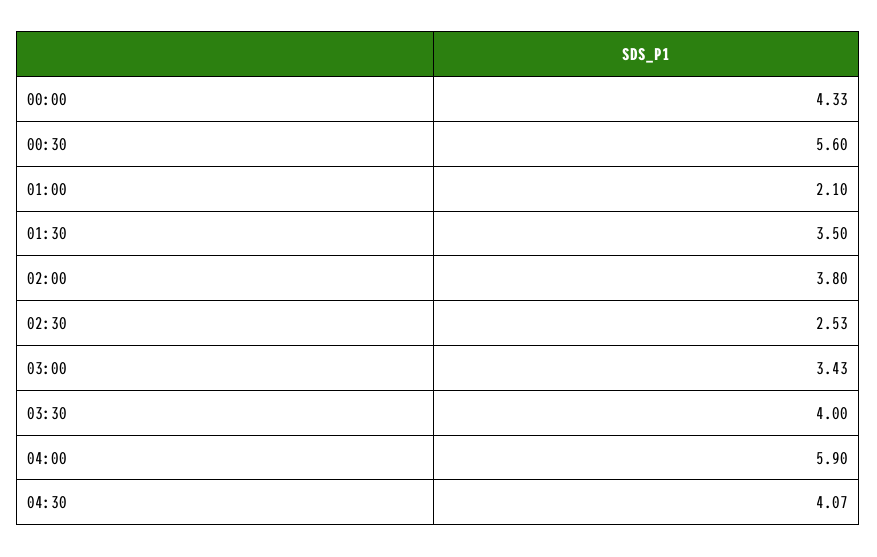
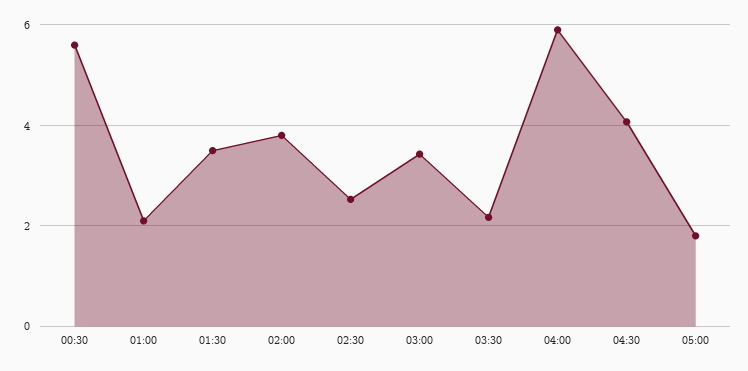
00:00: 4.33 -> none
03:30: 4 -> 2.2
05:00: none -> 1.8

